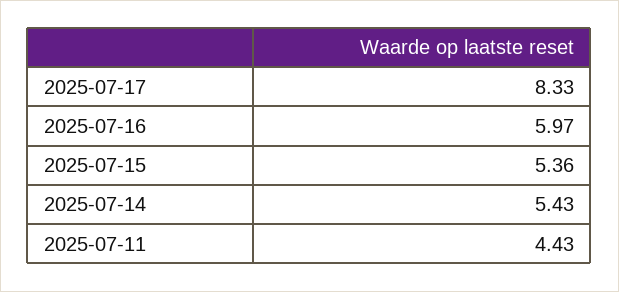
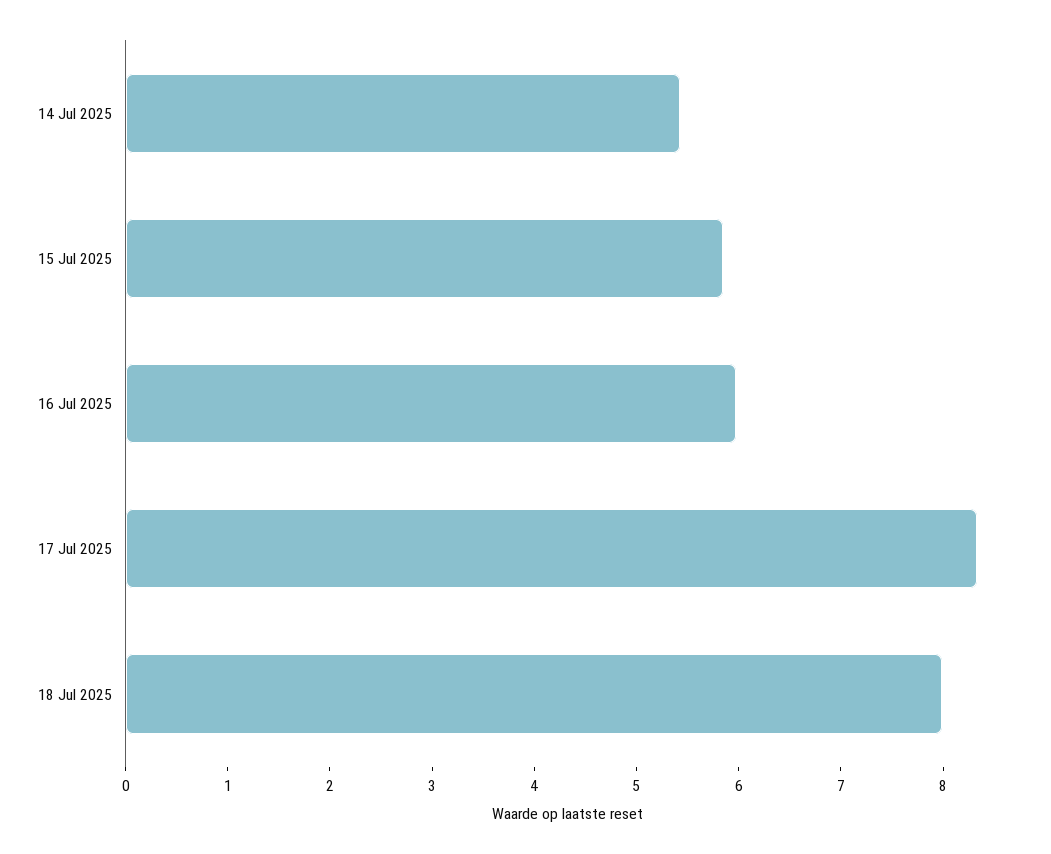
2025-07-15: 5.36 -> 5.8
2025-07-11: 4.43 -> none
18 Jul 2025: none -> 8

